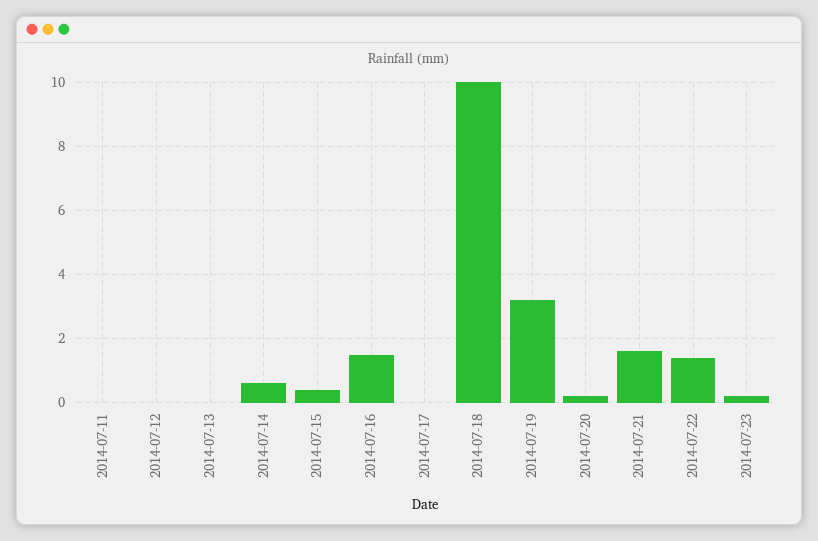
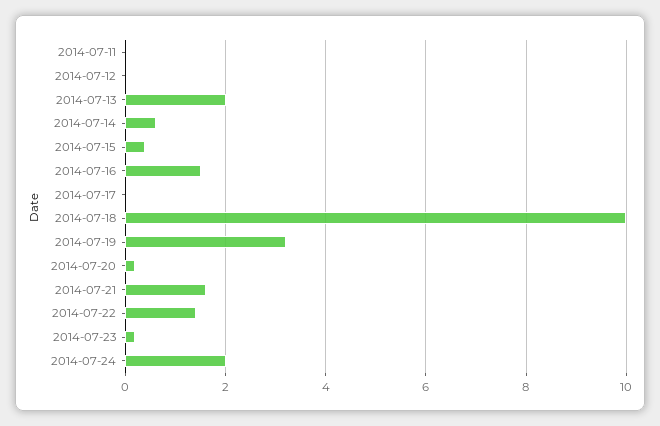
2014-07-13: 0 -> 2
2014-07-24: none -> 2

